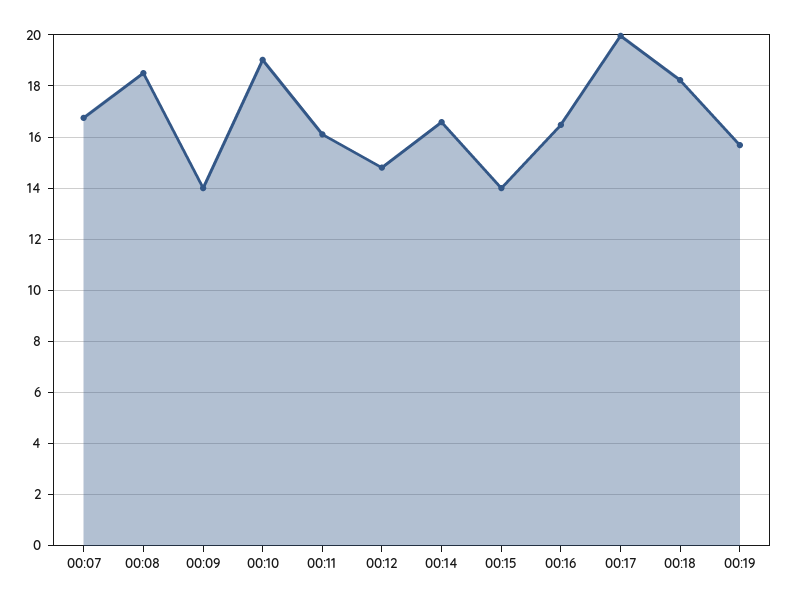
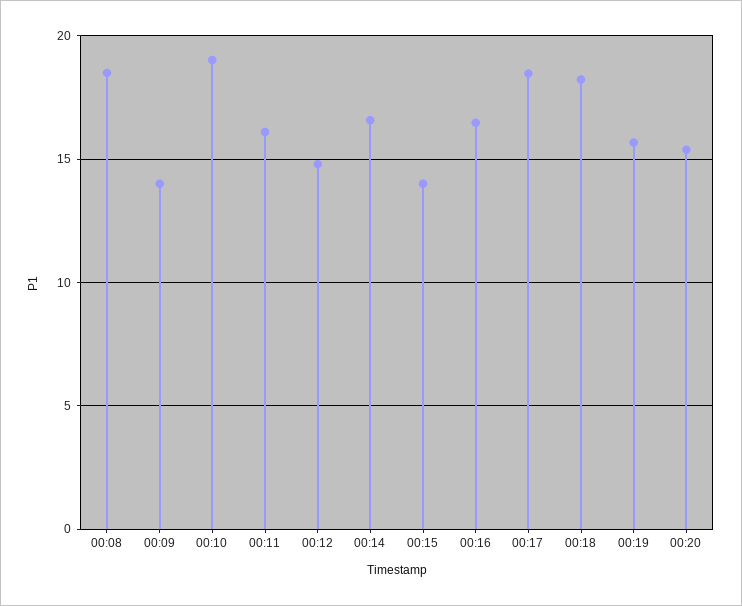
00:07: 16.75 -> none
00:17: 20 -> 18.5
00:20: none -> 15.5

